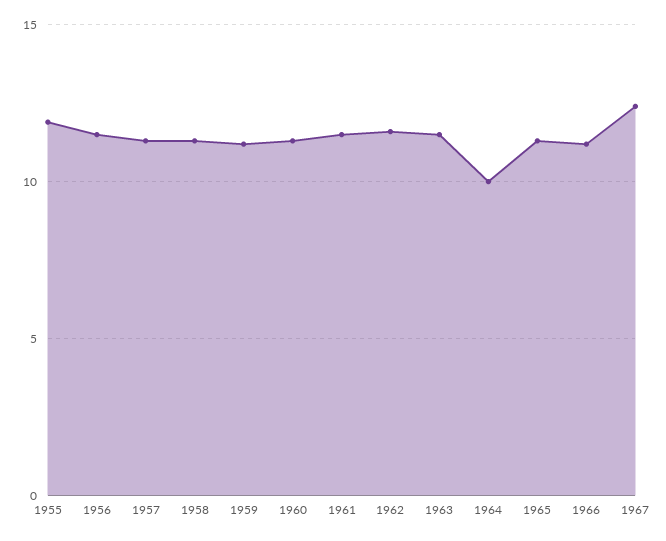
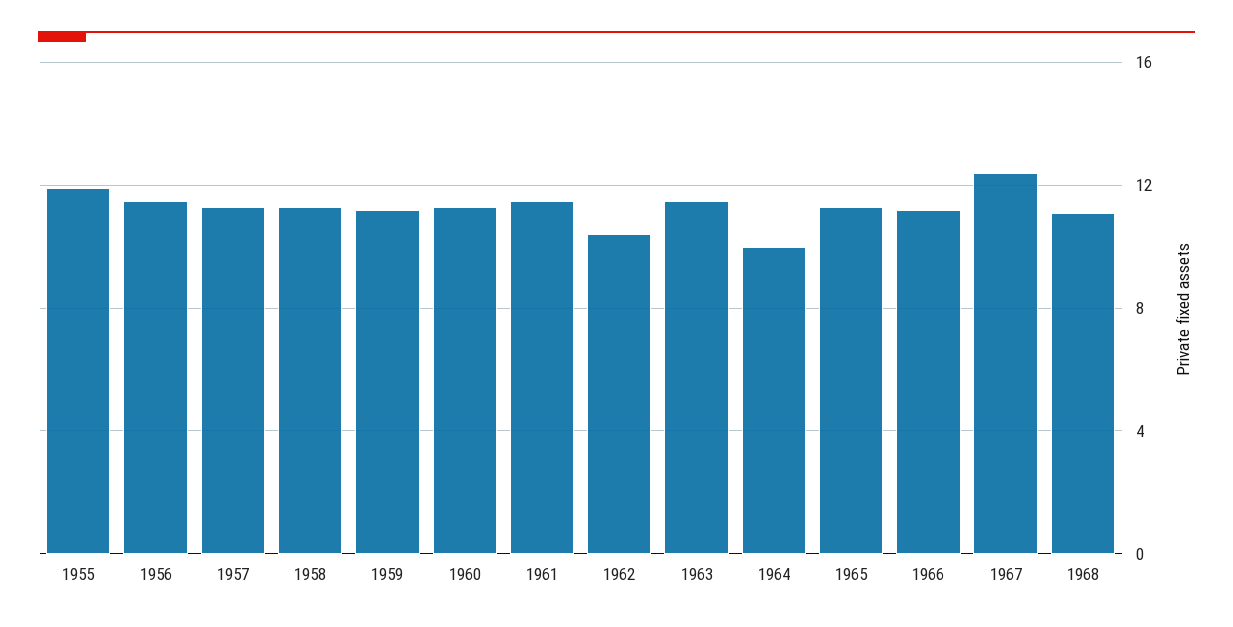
1962: 11.5 -> 10.5
1968: none -> 11

